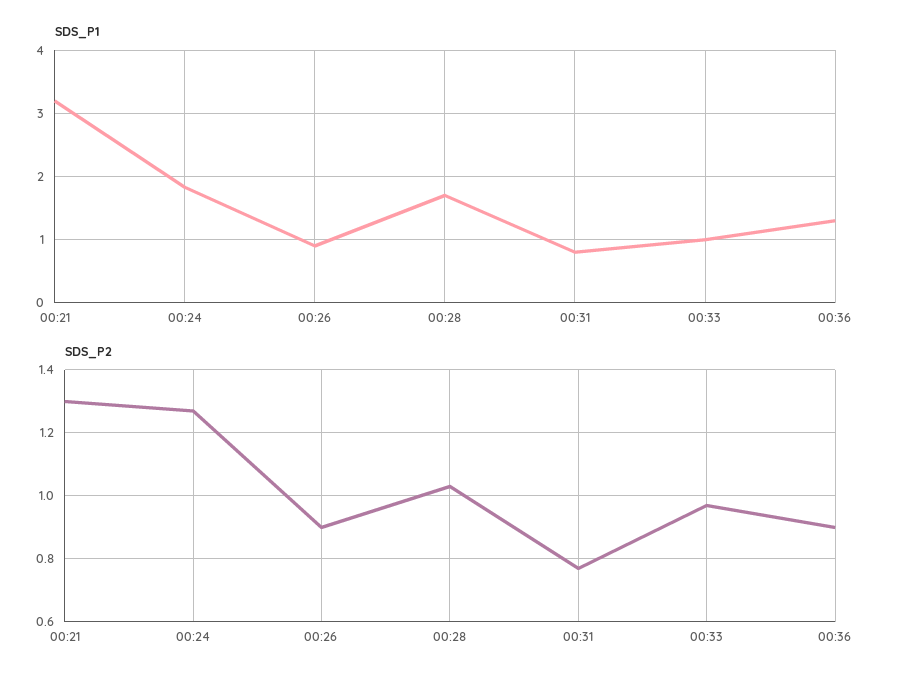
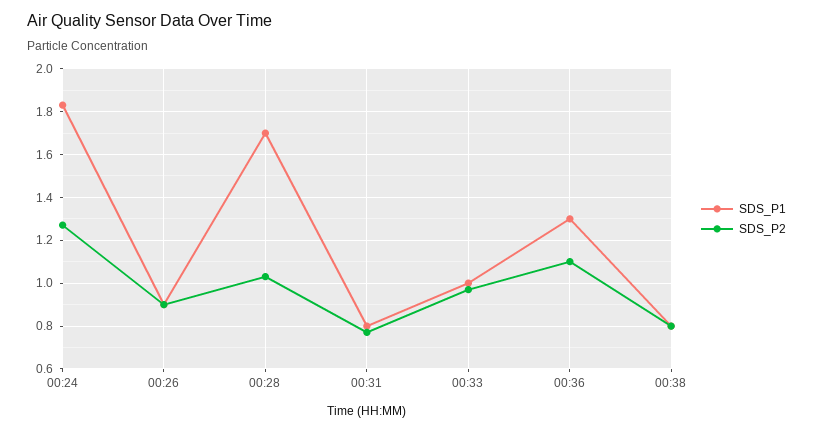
SDS_P1, 00:21: 3.2 -> none
SDS_P2, 00:21: 1.3 -> none
SDS_P2, 00:36: 0.9 -> 1.1
SDS_P1, 00:38: none -> 0.8
SDS_P2, 00:38: none -> 0.8

